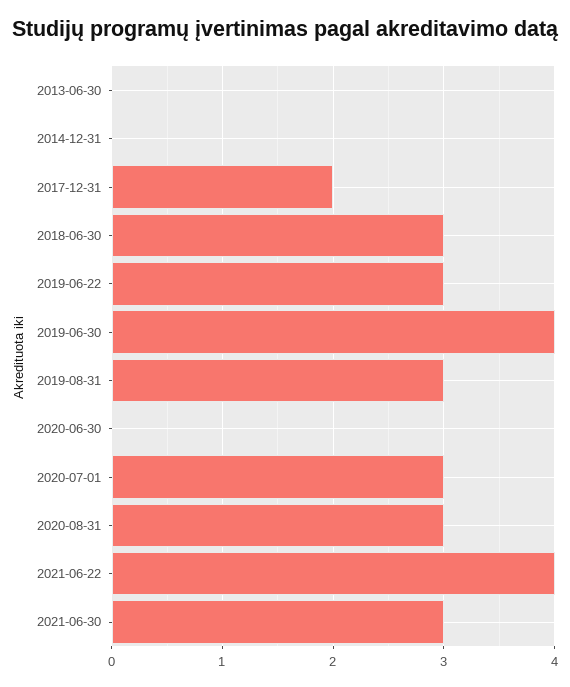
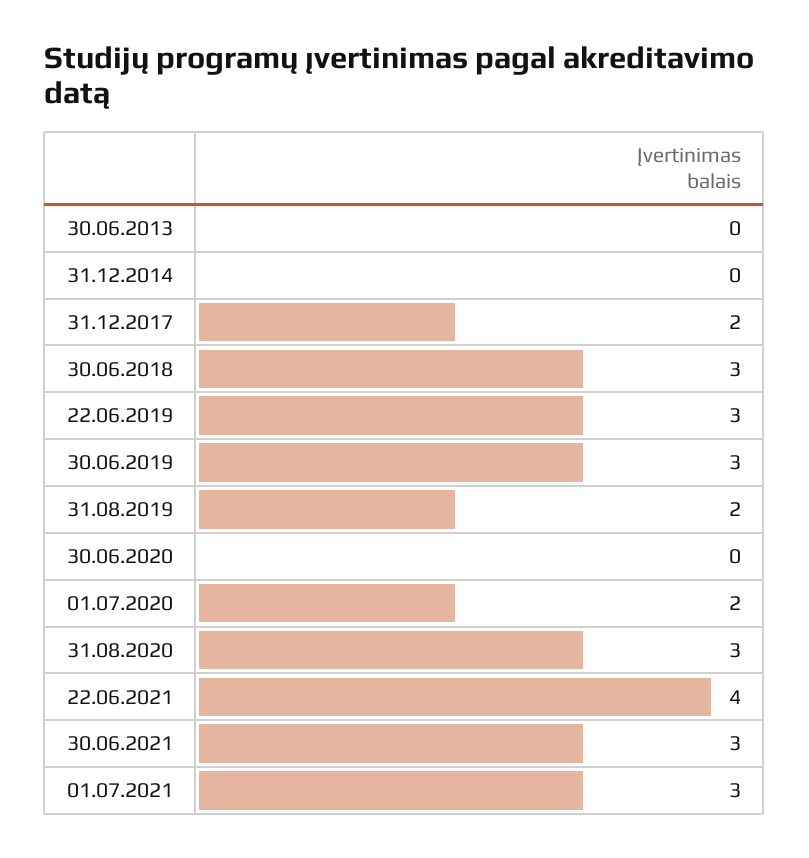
2019-06-30: 4 -> 3
2019-08-31: 3 -> 2
2020-07-01: 3 -> 2
01.07.2021: none -> 3

